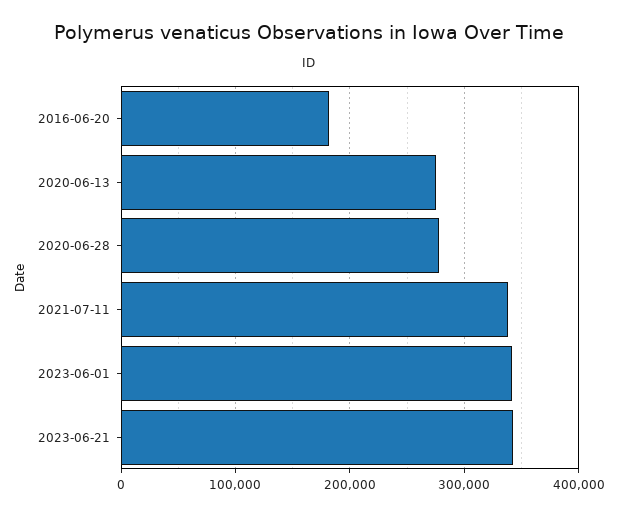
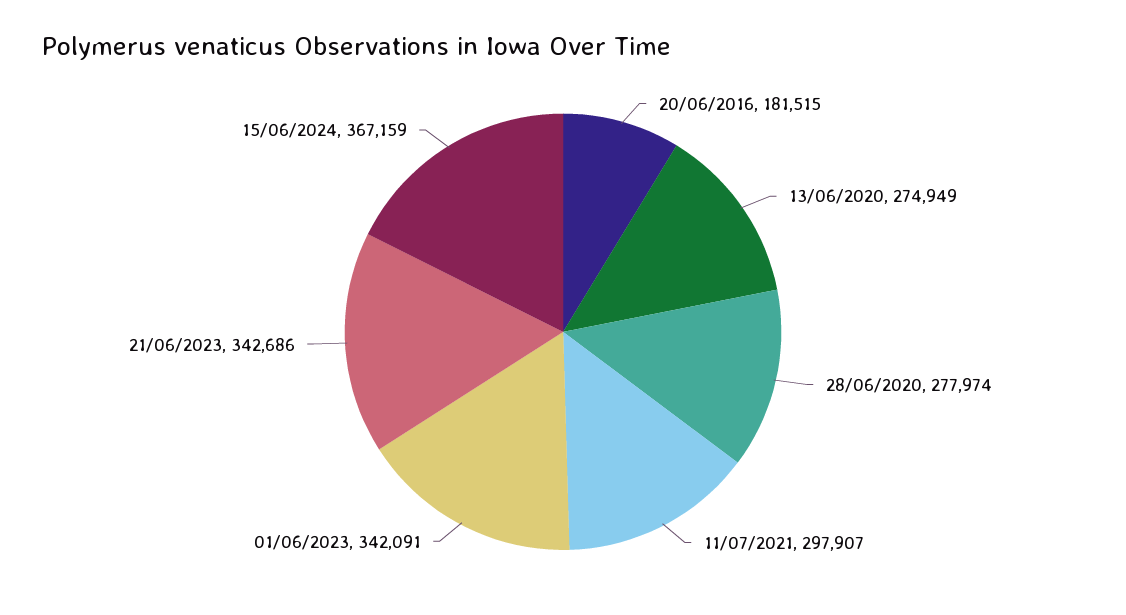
2021-07-11: 340000 -> 297907
15/06/2024: none -> 367159

